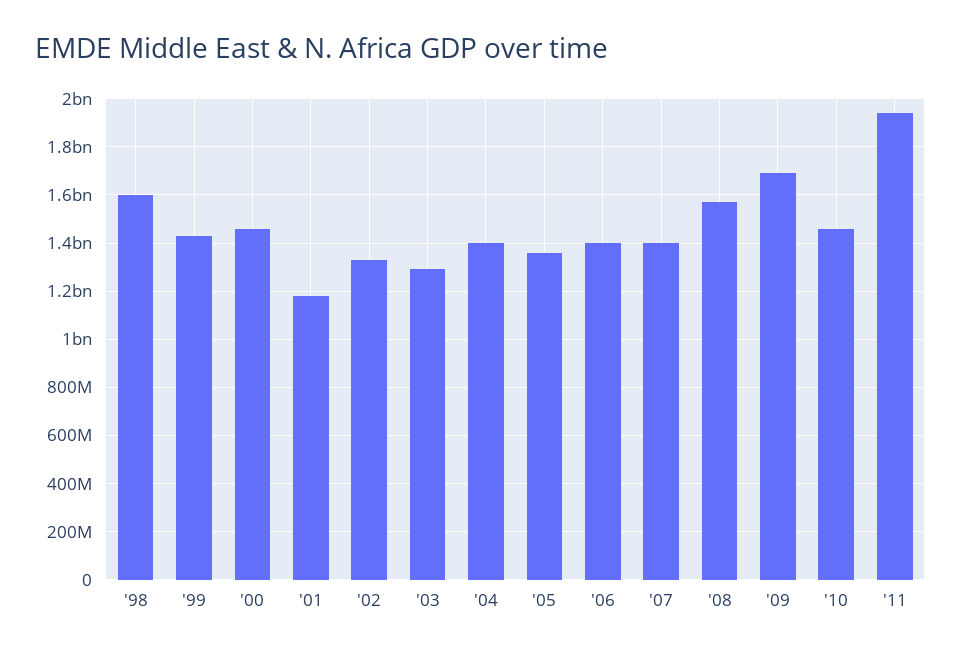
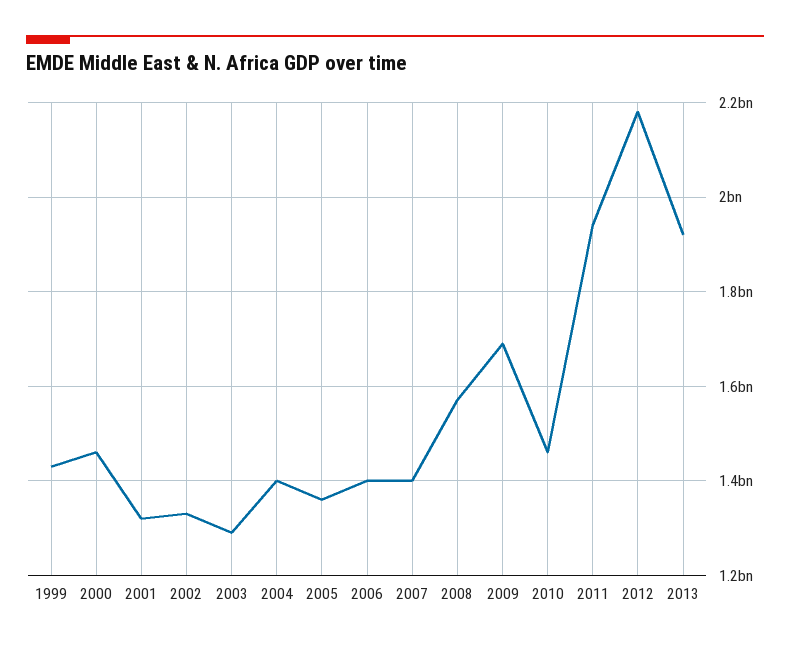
'98: 1600000000 -> none
'01: 1175000000 -> 1320000000
2012: none -> 2180000000
2013: none -> 1920000000

